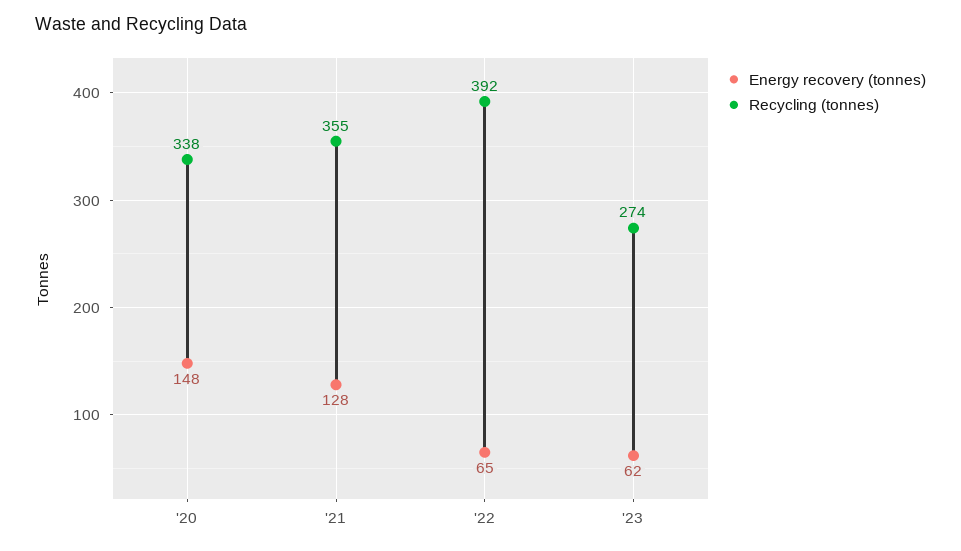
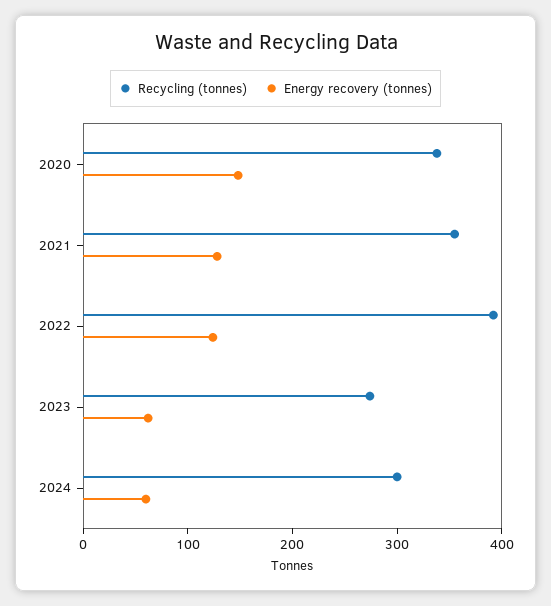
Energy recovery (tonnes), '22: 65 -> 120
Recycling (tonnes), 2024: none -> 300
Energy recovery (tonnes), 2024: none -> 60

